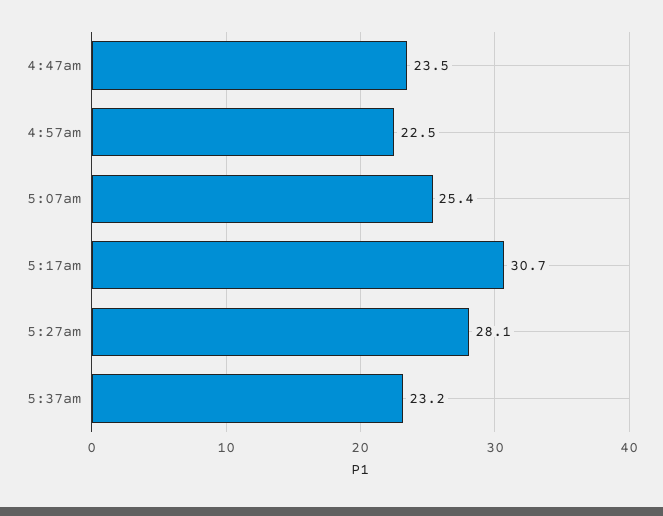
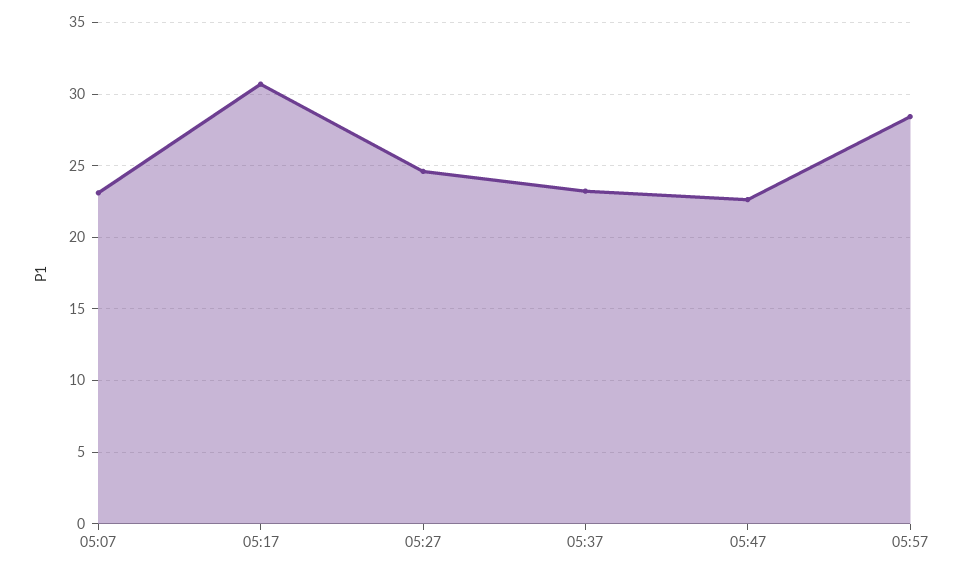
4:47am: 23.5 -> none
4:57am: 22.5 -> none
5:07am: 25.4 -> 23
5:27am: 28.1 -> 24.5
05:47: none -> 22.5
05:57: none -> 28.5

